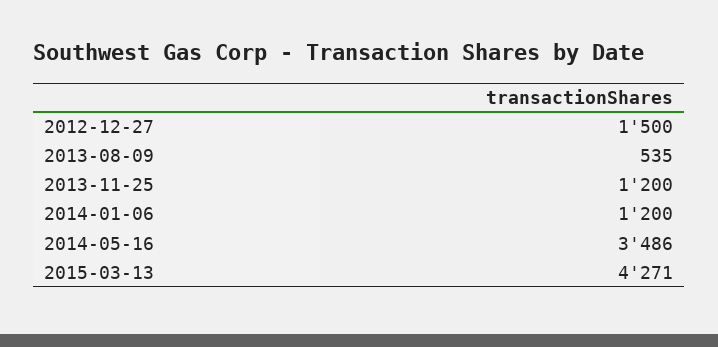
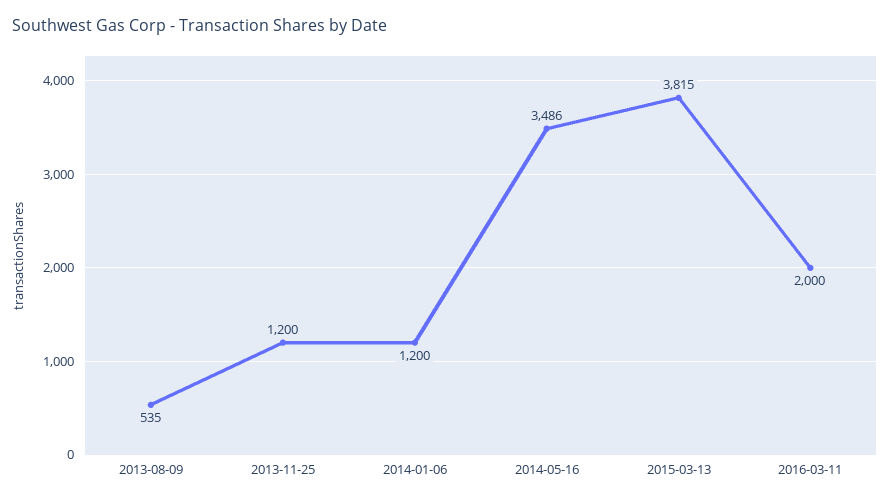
2012-12-27: 1500 -> none
2015-03-13: 4271 -> 3815
2016-03-11: none -> 2000

